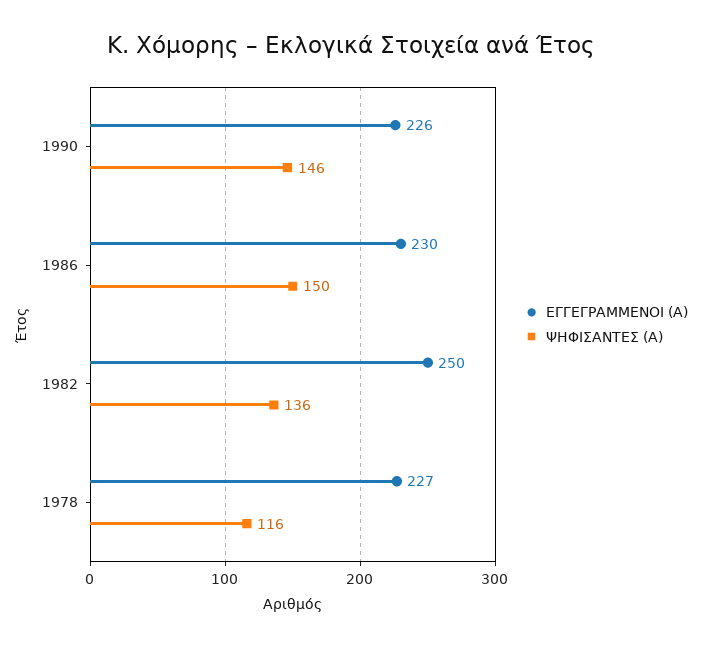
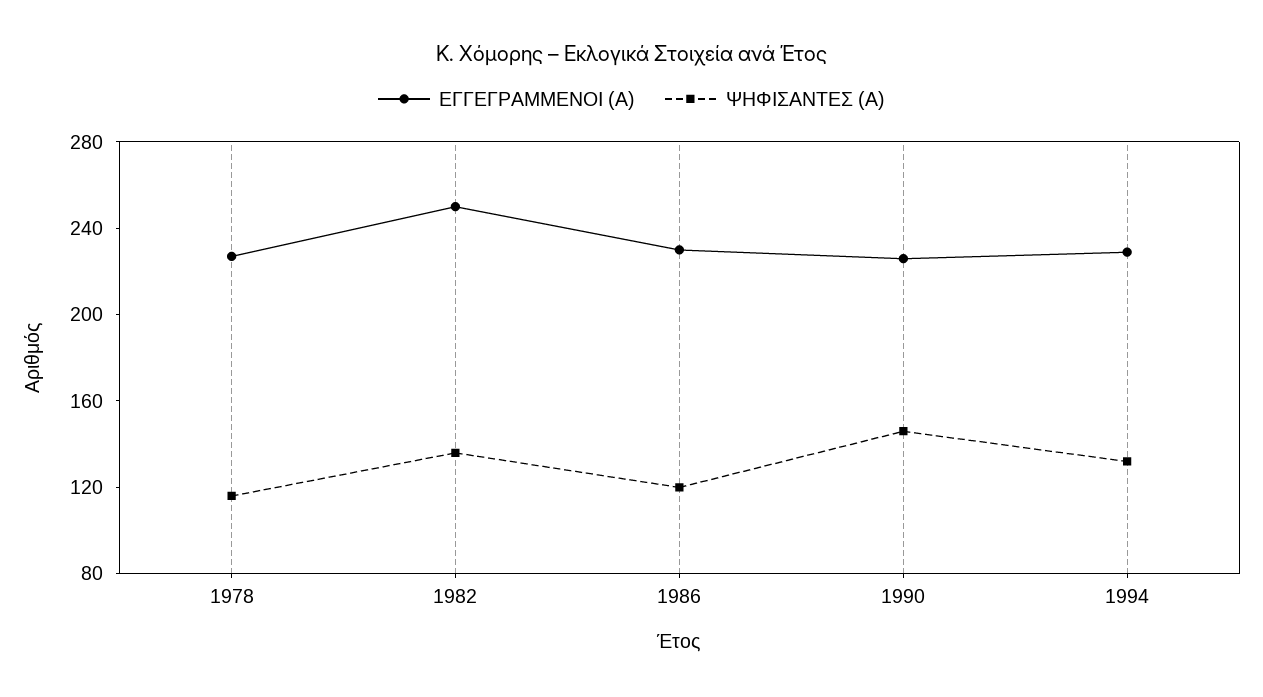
ΨΗΦΙΣΑΝΤΕΣ (Α), 1986: 150 -> 120
ΕΓΓΕΓΡΑΜΜΕΝΟΙ (Α), 1994: none -> 230
ΨΗΦΙΣΑΝΤΕΣ (Α), 1994: none -> 130

